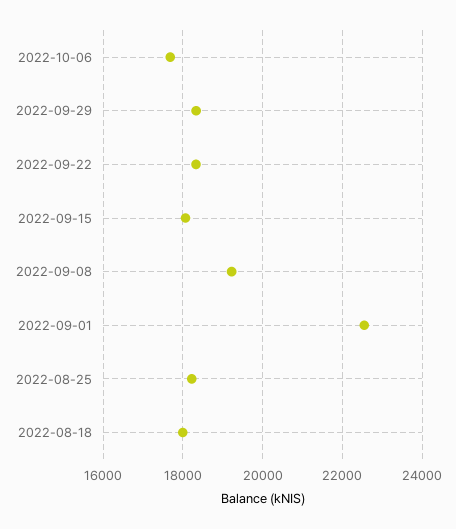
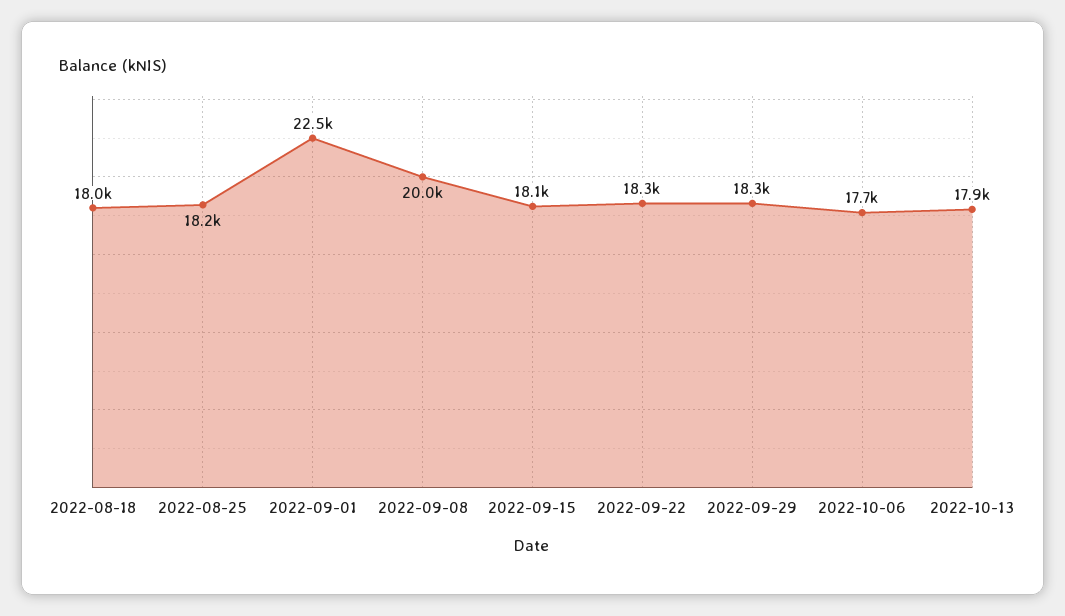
2022-09-08: 19200 -> 20000
2022-10-13: none -> 17900

